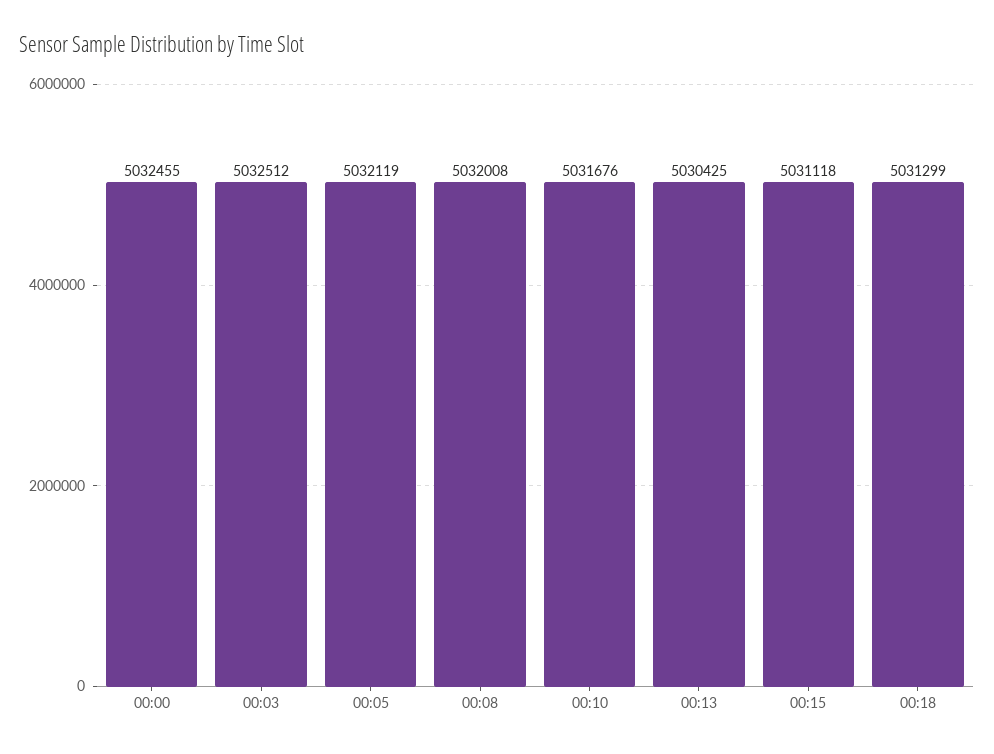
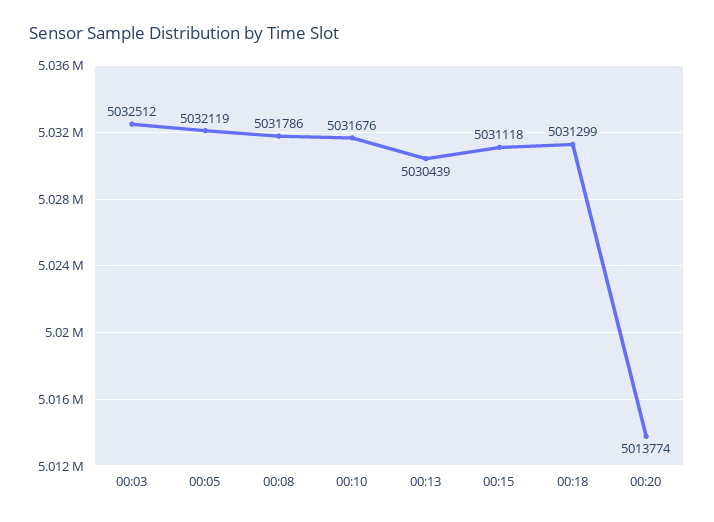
00:00: 5032455 -> none
00:08: 5032008 -> 5031786
00:13: 5030425 -> 5030439
00:20: none -> 5013774

